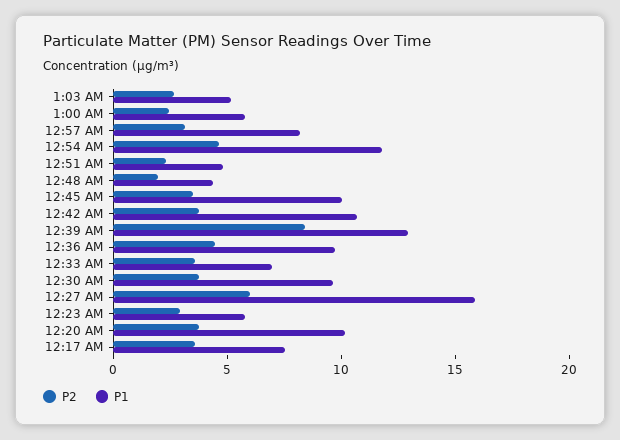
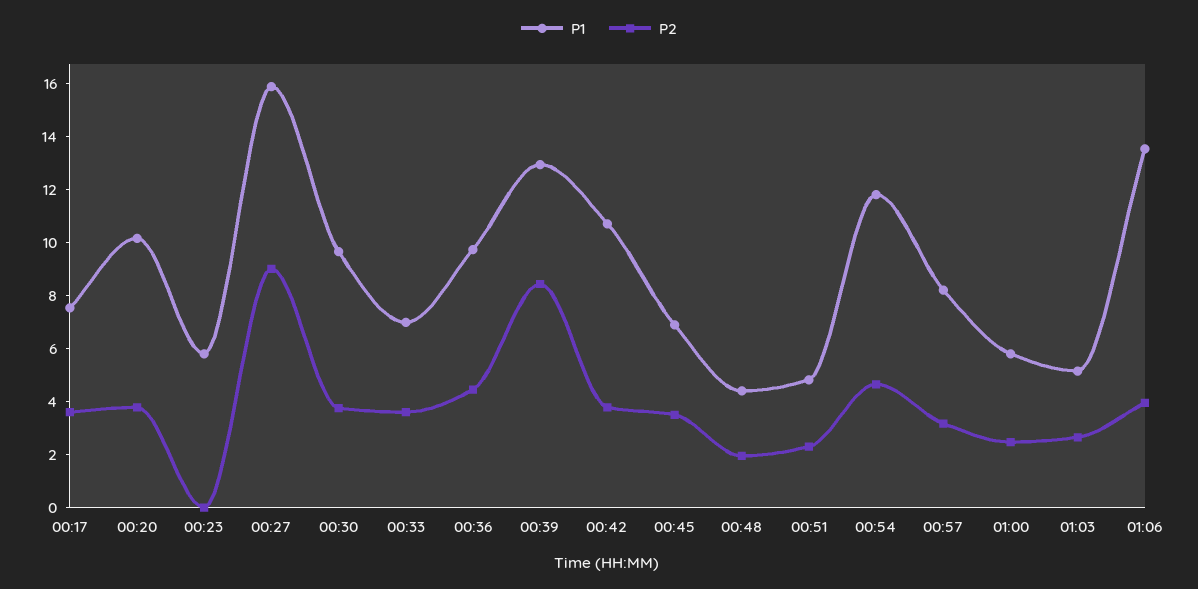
P1, 12:45 AM: 10 -> 7
P2, 12:27 AM: 6 -> 9
P2, 12:23 AM: 3 -> 0
P1, 01:06: none -> 13.5
P2, 01:06: none -> 4

